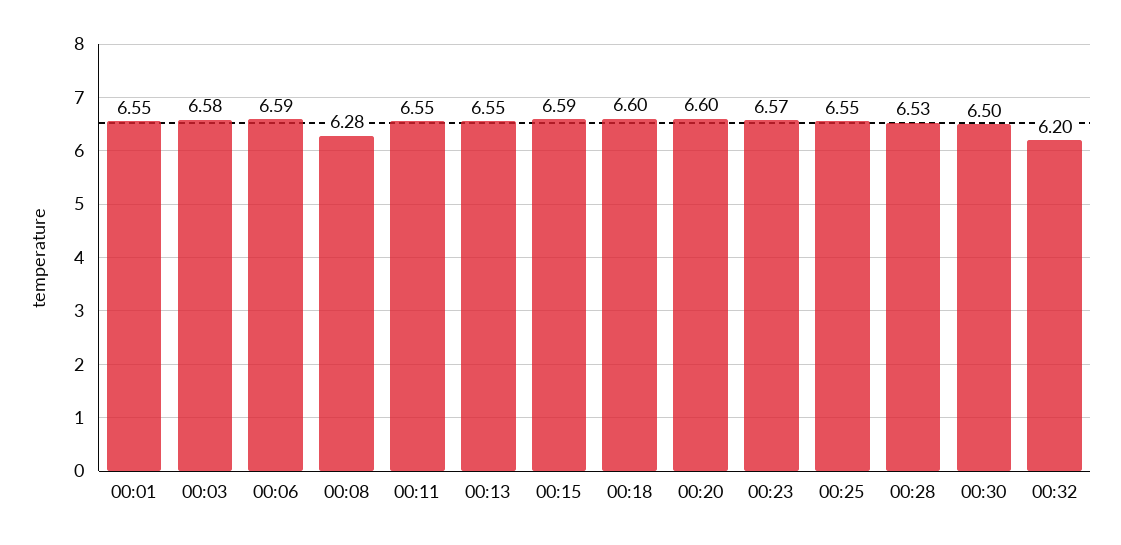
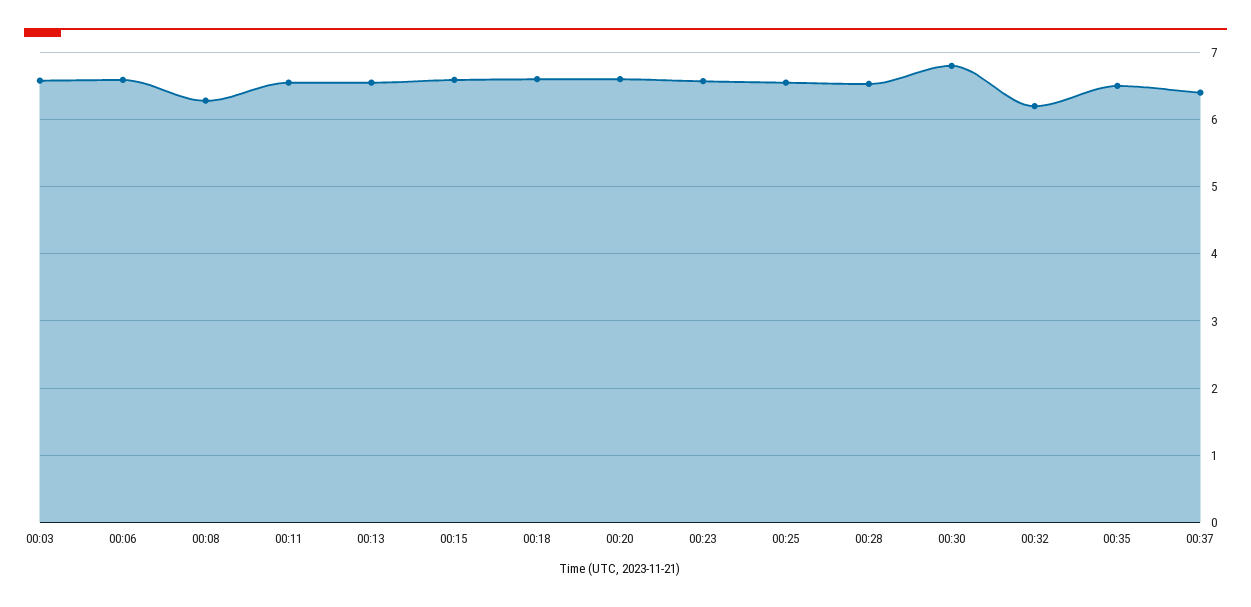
00:01: 6.55 -> none
00:30: 6.5 -> 6.8
00:35: none -> 6.5
00:37: none -> 6.4

